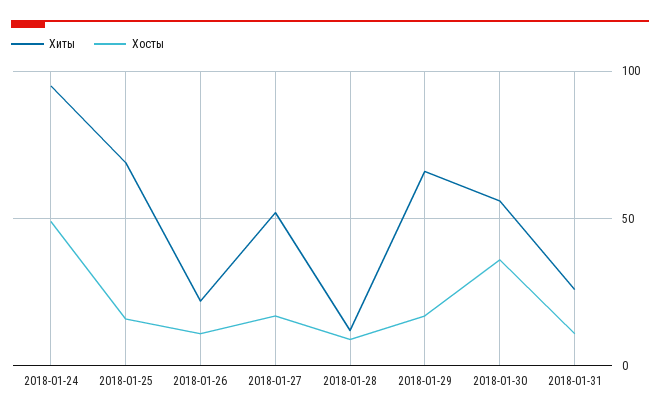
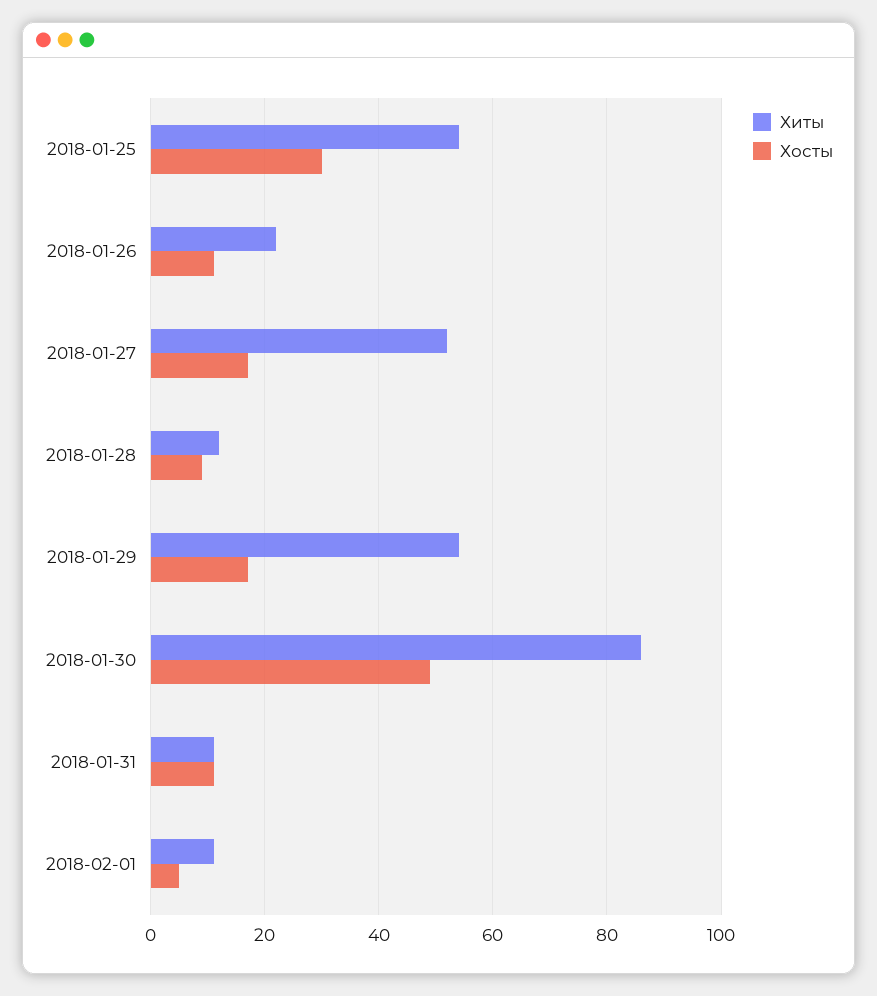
Хиты, 2018-01-24: 95 -> none
Хосты, 2018-01-24: 50 -> none
Хиты, 2018-01-25: 70 -> 55
Хосты, 2018-01-25: 15 -> 30
Хиты, 2018-01-29: 65 -> 55
Хиты, 2018-01-30: 55 -> 85
Хосты, 2018-01-30: 35 -> 50
Хиты, 2018-01-31: 25 -> 10
Хиты, 2018-02-01: none -> 10
Хосты, 2018-02-01: none -> 5

